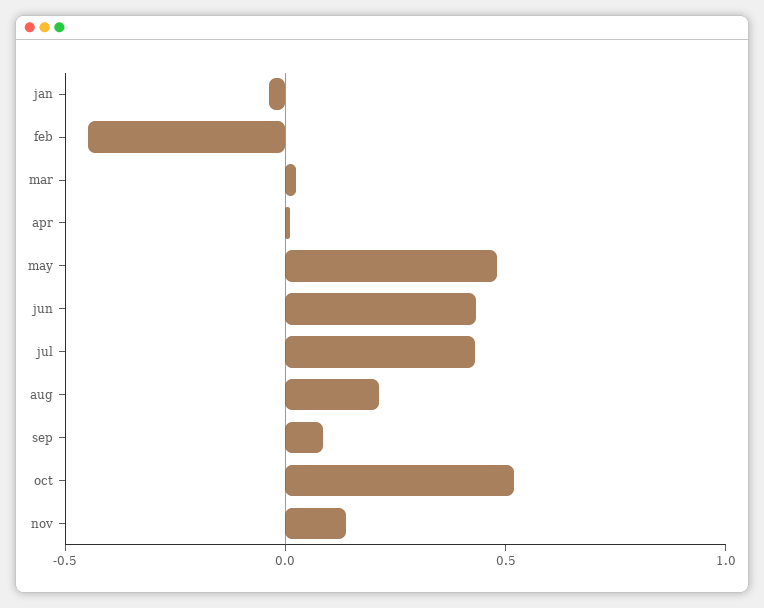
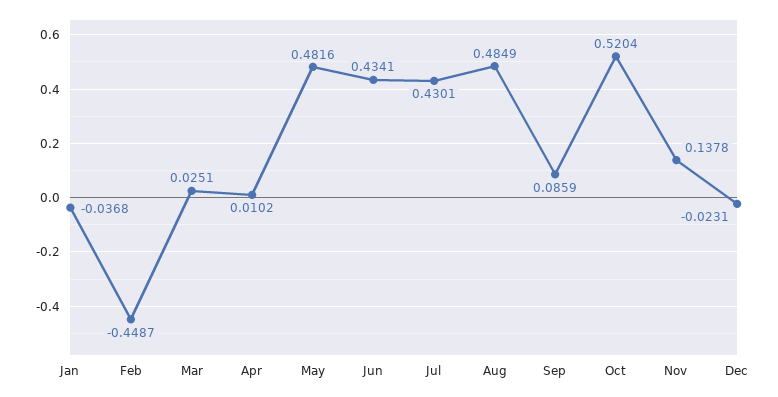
aug: 0.2 -> 0.4849
Dec: none -> -0.0231

